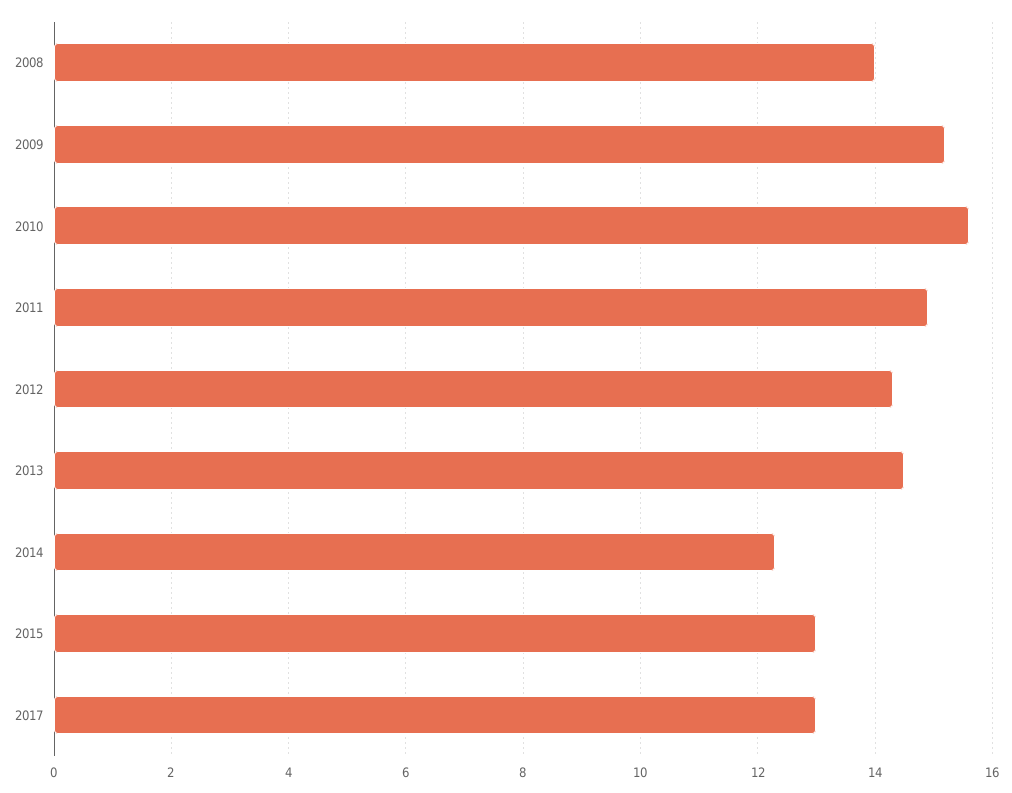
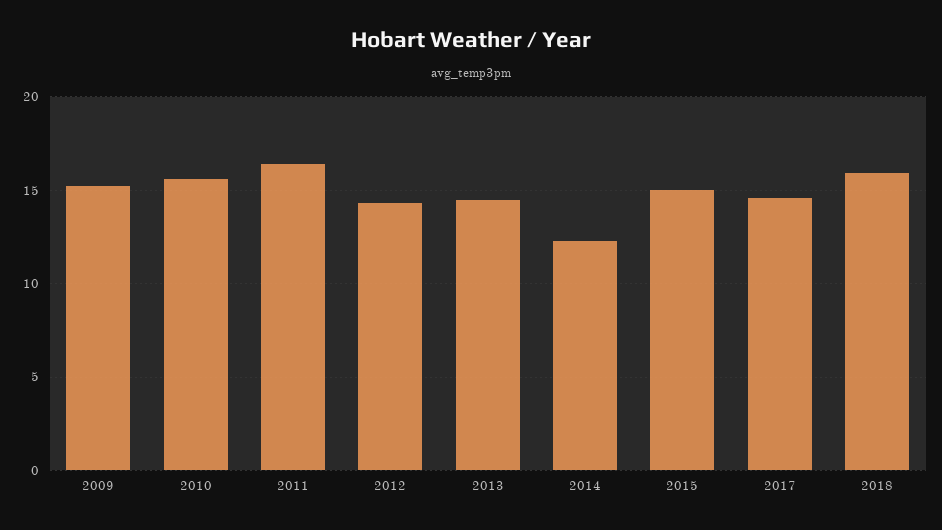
2008: 14 -> none
2011: 15 -> 16.5
2015: 13 -> 15
2017: 13 -> 14.5
2018: none -> 16

